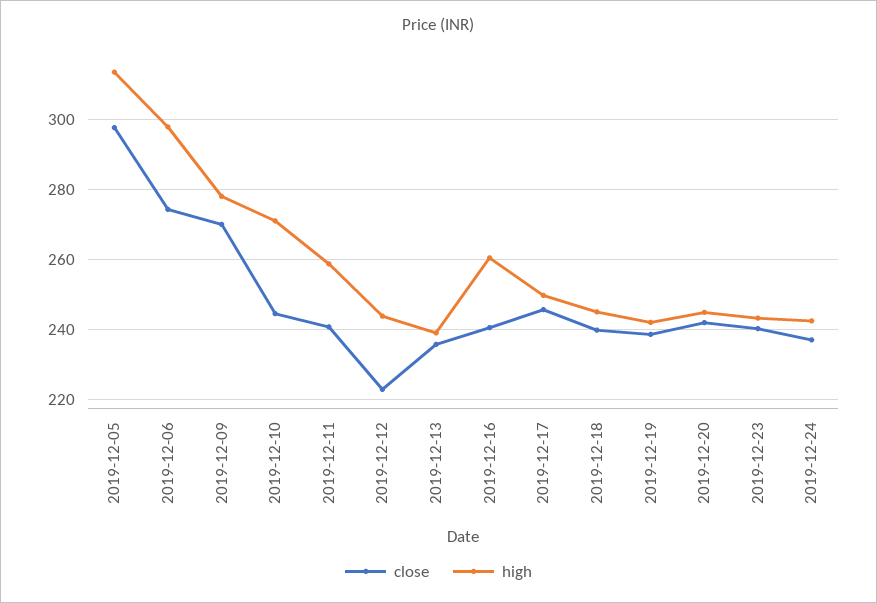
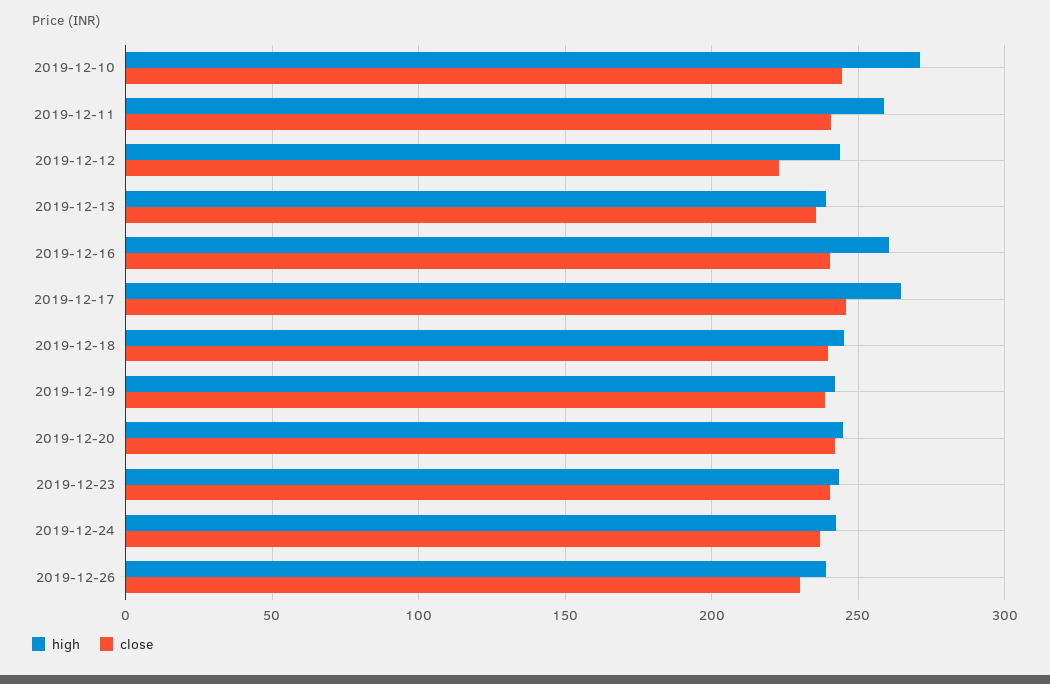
close, 2019-12-05: 298 -> none
high, 2019-12-05: 314 -> none
close, 2019-12-06: 274 -> none
high, 2019-12-06: 298 -> none
close, 2019-12-09: 270 -> none
high, 2019-12-09: 278 -> none
high, 2019-12-17: 250 -> 265
high, 2019-12-26: none -> 240
close, 2019-12-26: none -> 230

